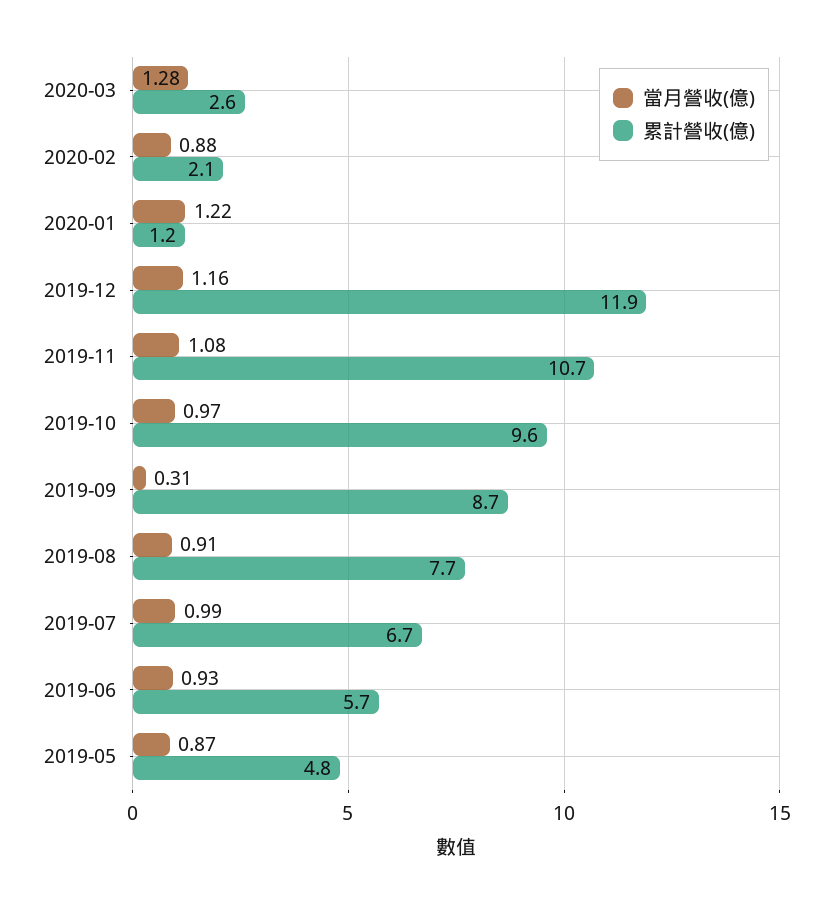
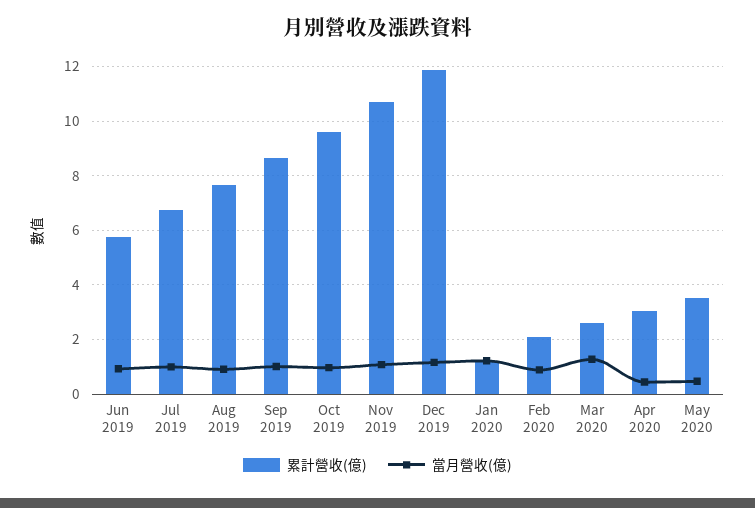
當月營收(億), 2019-09: 0.31 -> 1
當月營收(億), 2019-05: 0.87 -> none
累計營收(億), 2019-05: 4.8 -> none
累計營收(億), Apr 2020: none -> 3
當月營收(億), Apr 2020: none -> 0.5
累計營收(億), May 2020: none -> 3.5
當月營收(億), May 2020: none -> 0.5

